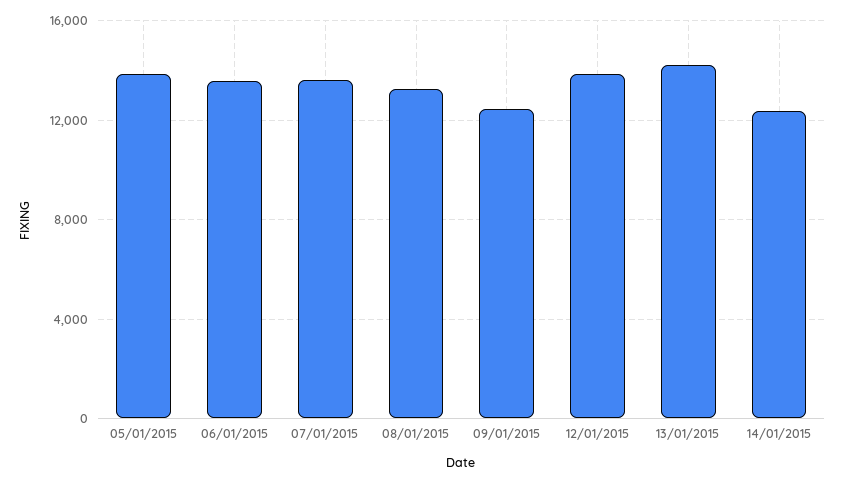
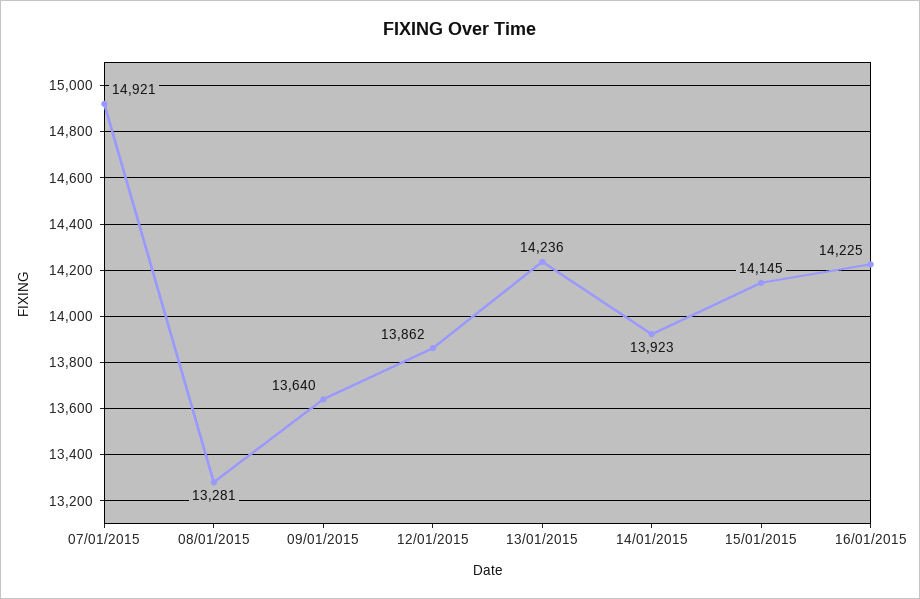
05/01/2015: 14000 -> none
06/01/2015: 13500 -> none
07/01/2015: 13500 -> 14921
09/01/2015: 12500 -> 13640
14/01/2015: 12500 -> 13923
15/01/2015: none -> 14145
16/01/2015: none -> 14225

